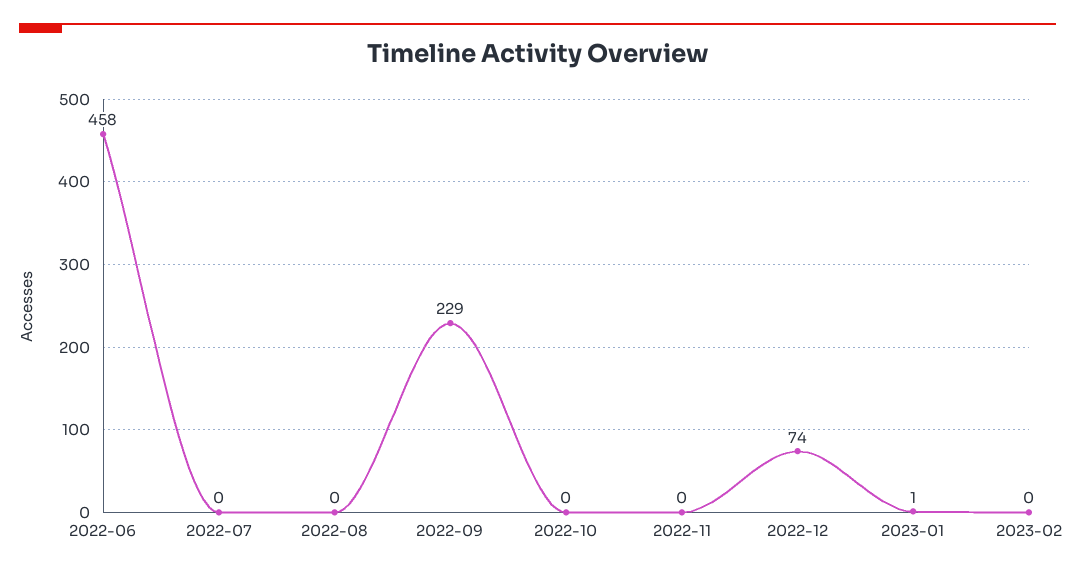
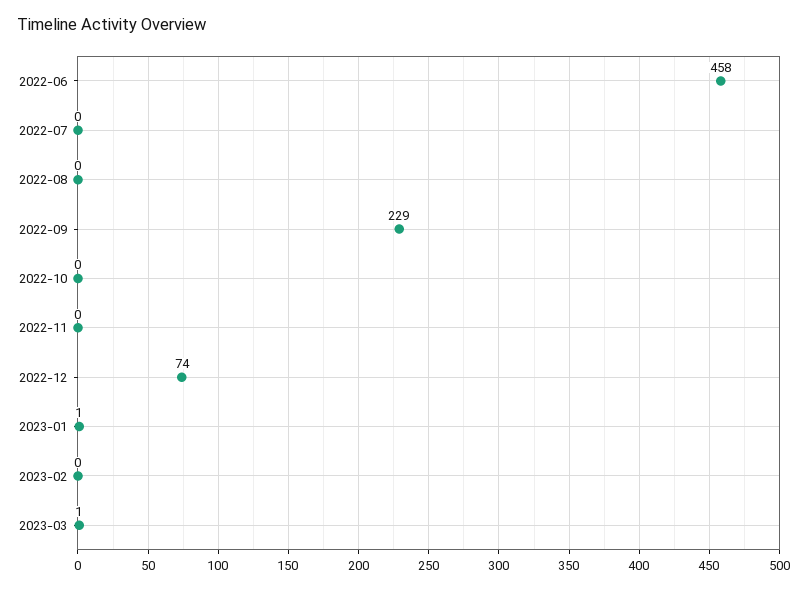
2023-03: none -> 1

